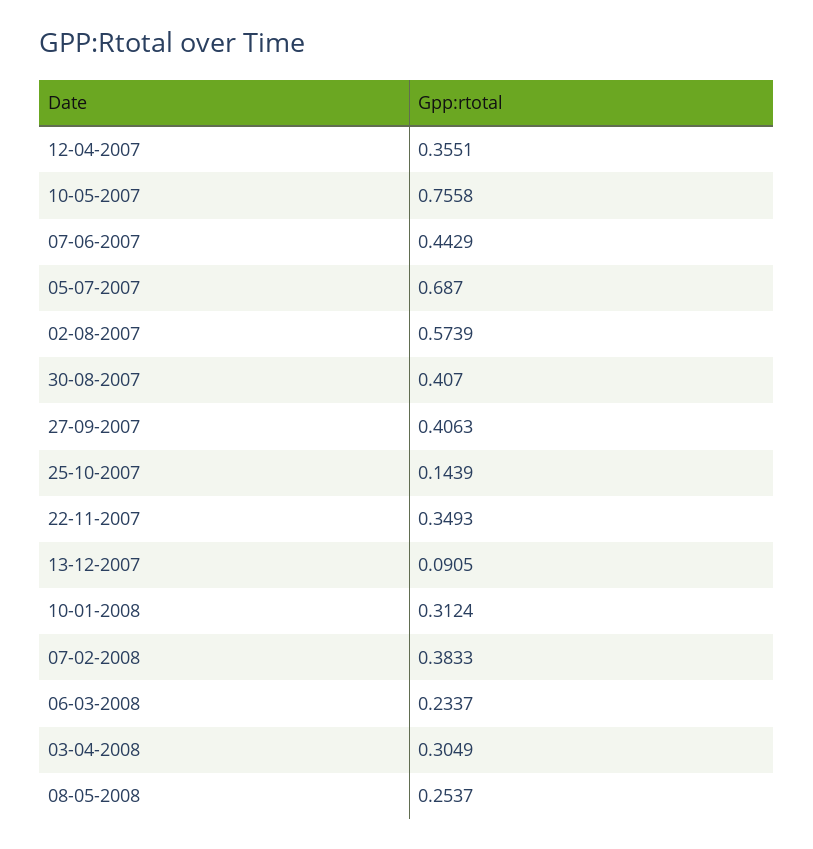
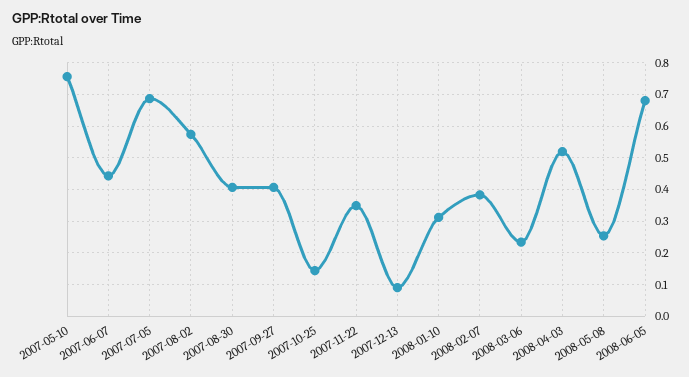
12-04-2007: 0.3551 -> none
03-04-2008: 0.3049 -> 0.52
2008-06-05: none -> 0.68

